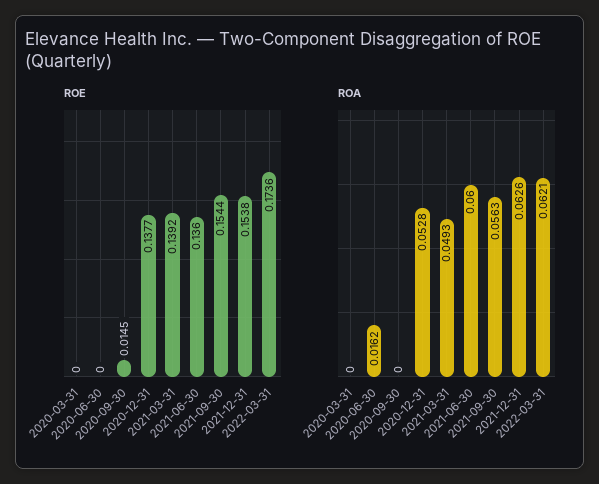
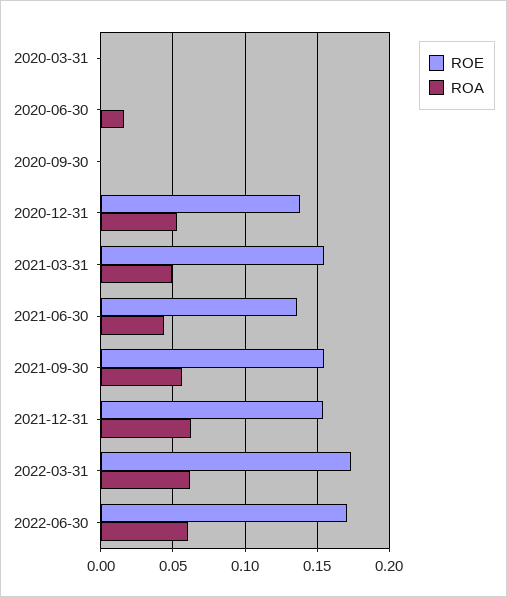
ROE, 2020-09-30: 0.0145 -> 0
ROE, 2021-03-31: 0.1392 -> 0.155
ROA, 2021-06-30: 0.06 -> 0.045
ROE, 2022-06-30: none -> 0.17
ROA, 2022-06-30: none -> 0.06

